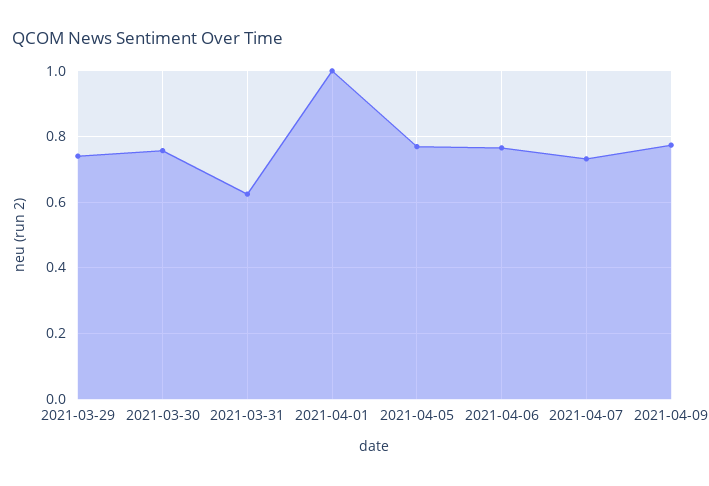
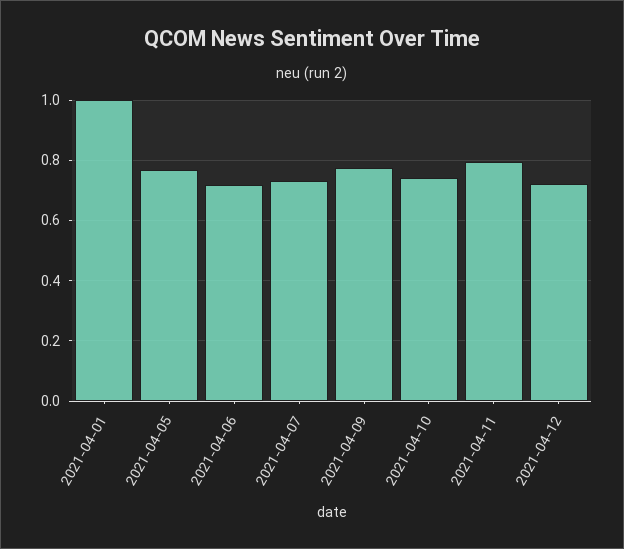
2021-03-29: 0.74 -> none
2021-03-30: 0.76 -> none
2021-03-31: 0.62 -> none
2021-04-06: 0.76 -> 0.72
2021-04-10: none -> 0.74
2021-04-11: none -> 0.8
2021-04-12: none -> 0.72

